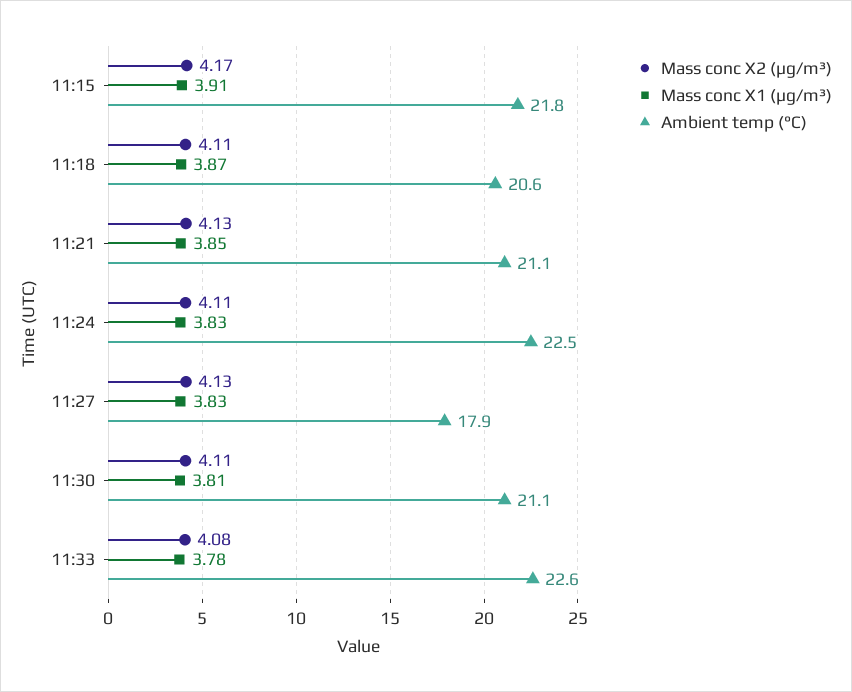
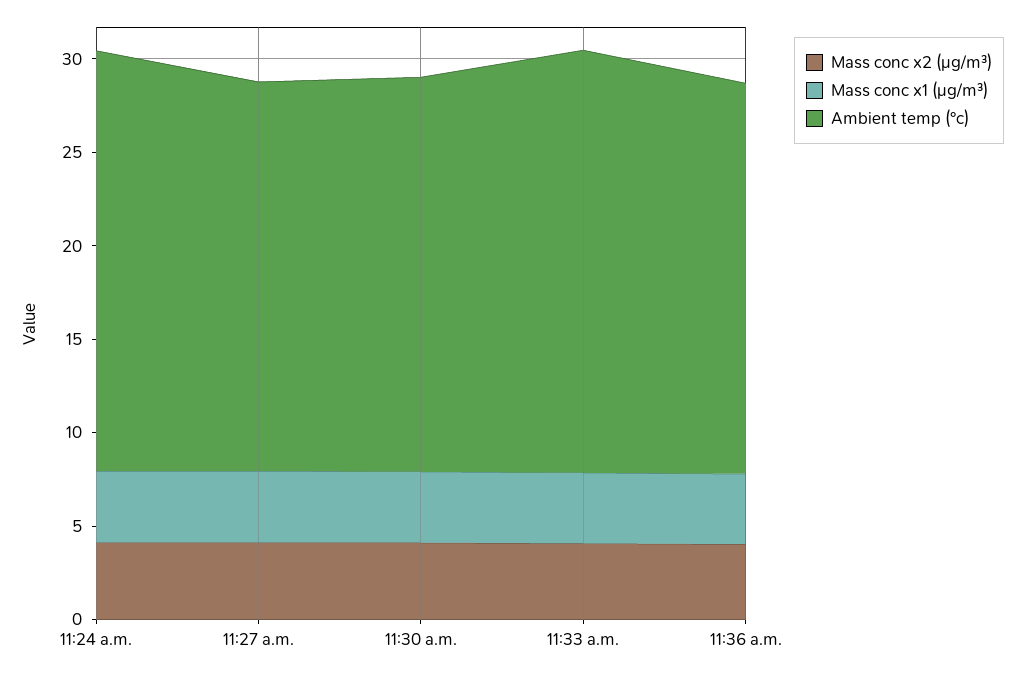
Mass conc X2 (μg/m³), 11:15: 4.17 -> none
Mass conc X1 (μg/m³), 11:15: 3.91 -> none
Ambient temp (°C), 11:15: 21.8 -> none
Mass conc X2 (μg/m³), 11:18: 4.11 -> none
Mass conc X1 (μg/m³), 11:18: 3.87 -> none
Ambient temp (°C), 11:18: 20.6 -> none
Mass conc X2 (μg/m³), 11:21: 4.13 -> none
Mass conc X1 (μg/m³), 11:21: 3.85 -> none
Ambient temp (°C), 11:21: 21.1 -> none
Ambient temp (°C), 11:27: 17.9 -> 21
Mass conc X2 (μg/m³), 11:36 a.m.: none -> 4
Mass conc X1 (μg/m³), 11:36 a.m.: none -> 4
Ambient temp (°C), 11:36 a.m.: none -> 21

